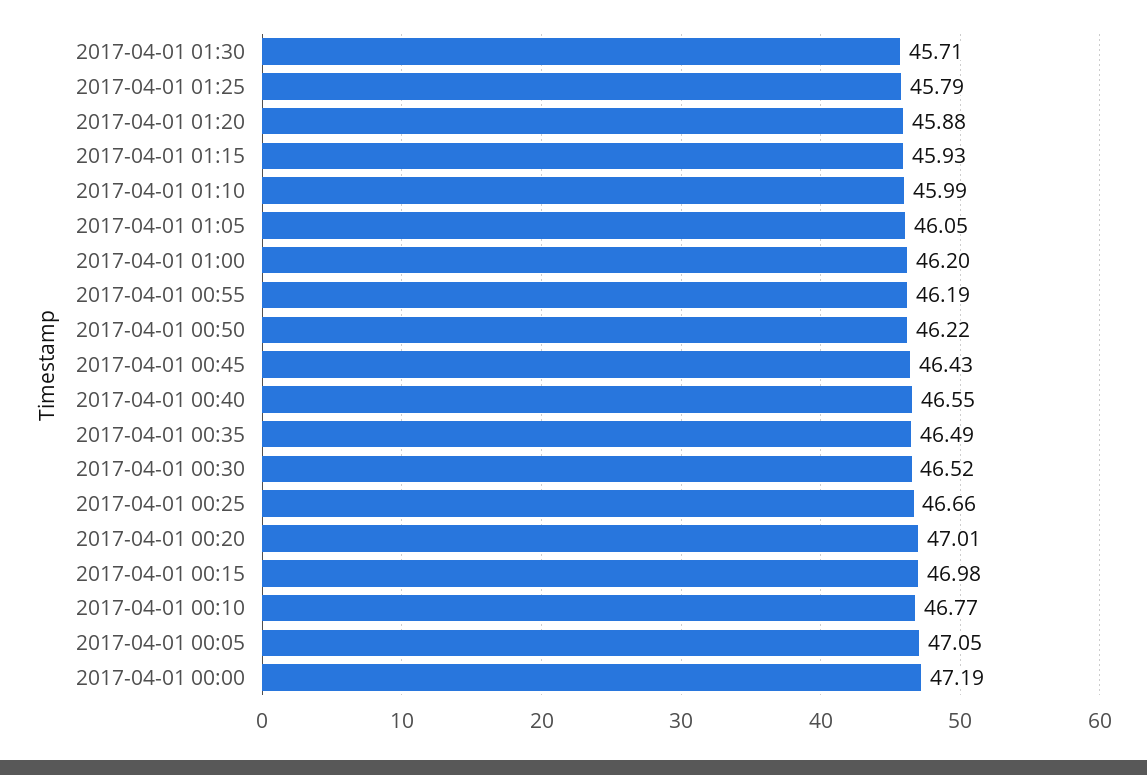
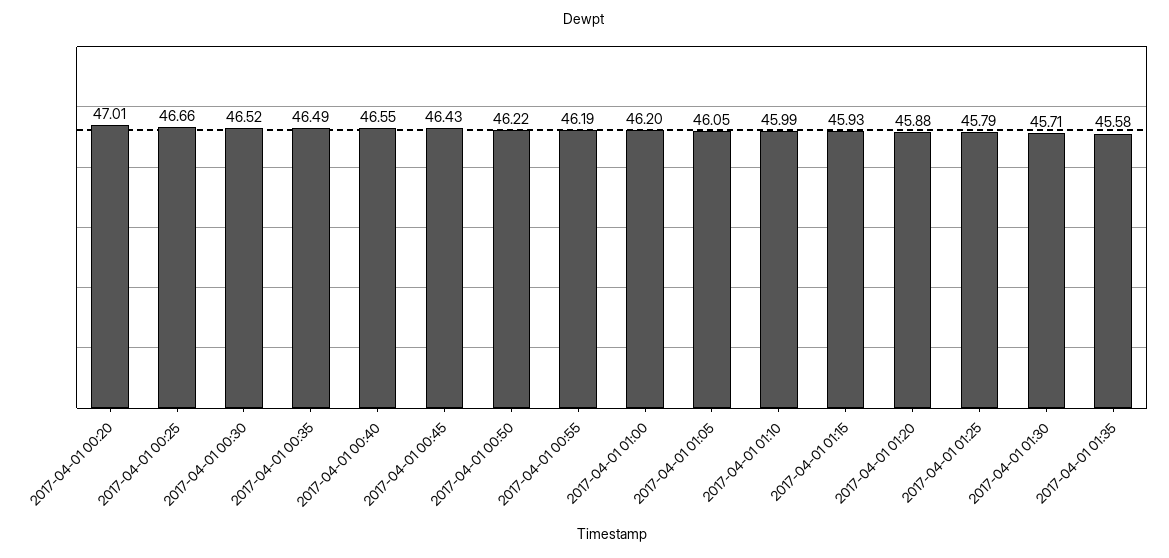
2017-04-01 00:15: 46.98 -> none
2017-04-01 00:10: 46.77 -> none
2017-04-01 00:05: 47.05 -> none
2017-04-01 00:00: 47.19 -> none
2017-04-01 01:35: none -> 45.58

